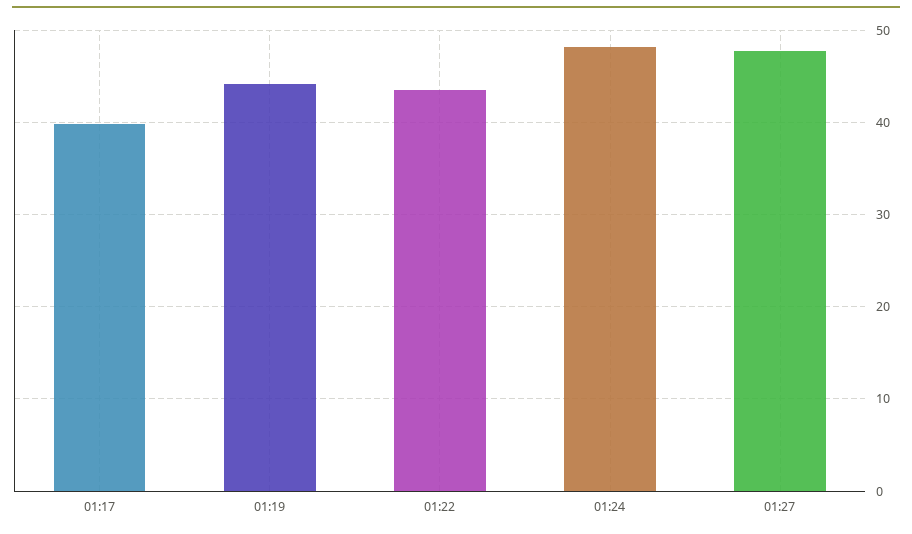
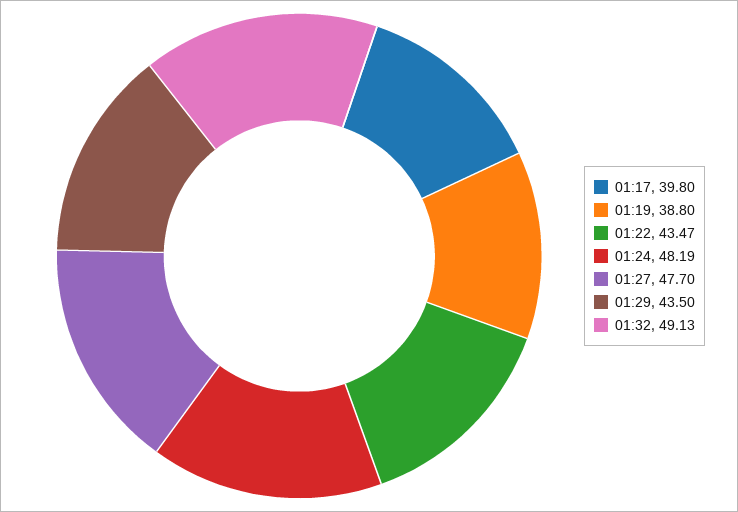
01:19: 44 -> 38.8
01:29: none -> 43.5
01:32: none -> 49.13

